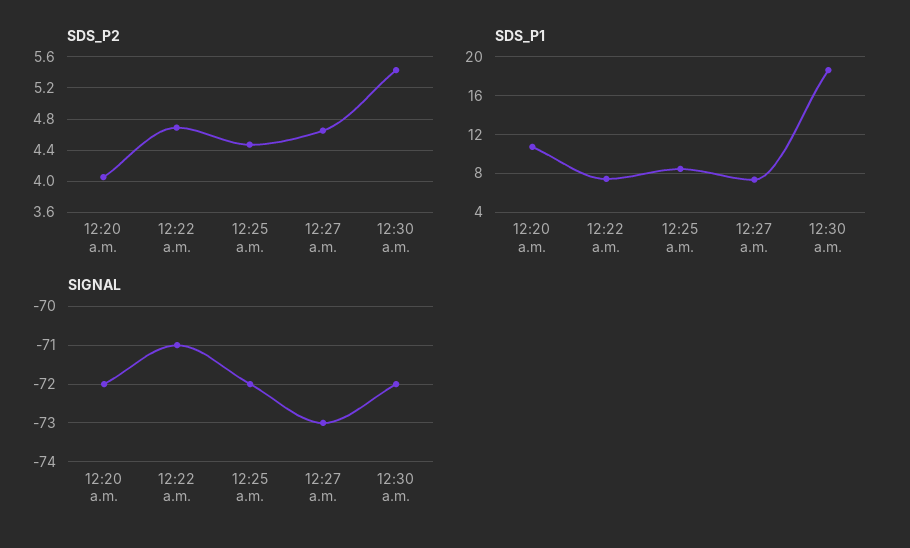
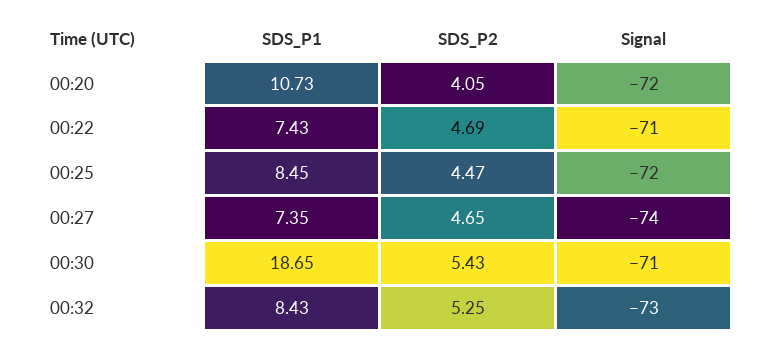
SIGNAL, 12:27 a.m.: -73 -> -74
SIGNAL, 12:30 a.m.: -72 -> -71
SDS_P1, 00:32: none -> 8.43
SDS_P2, 00:32: none -> 5.25
SIGNAL, 00:32: none -> -73

